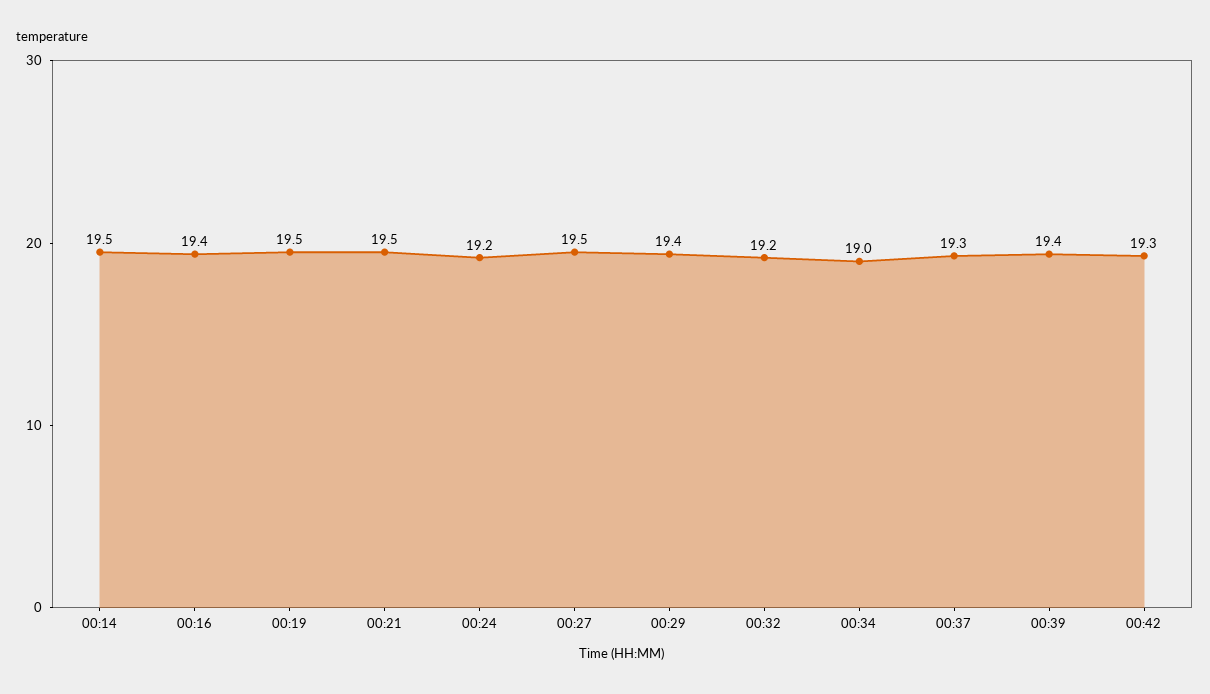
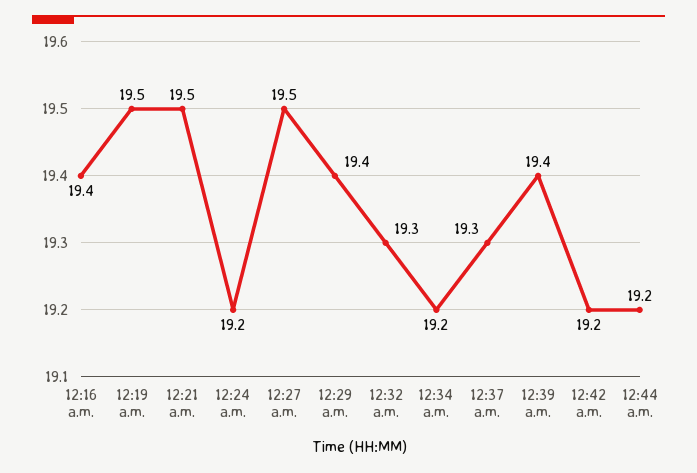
00:14: 19.5 -> none
00:32: 19.2 -> 19.3
00:34: 19 -> 19.2
00:42: 19.3 -> 19.2
12:44 a.m.: none -> 19.2

